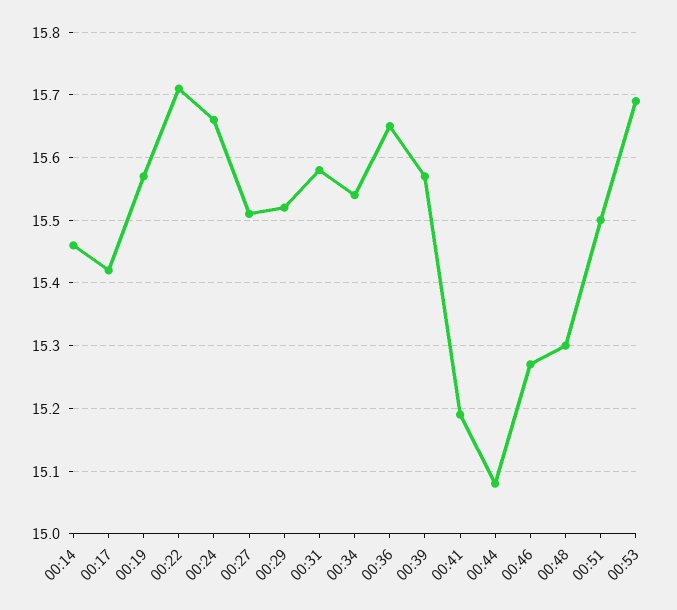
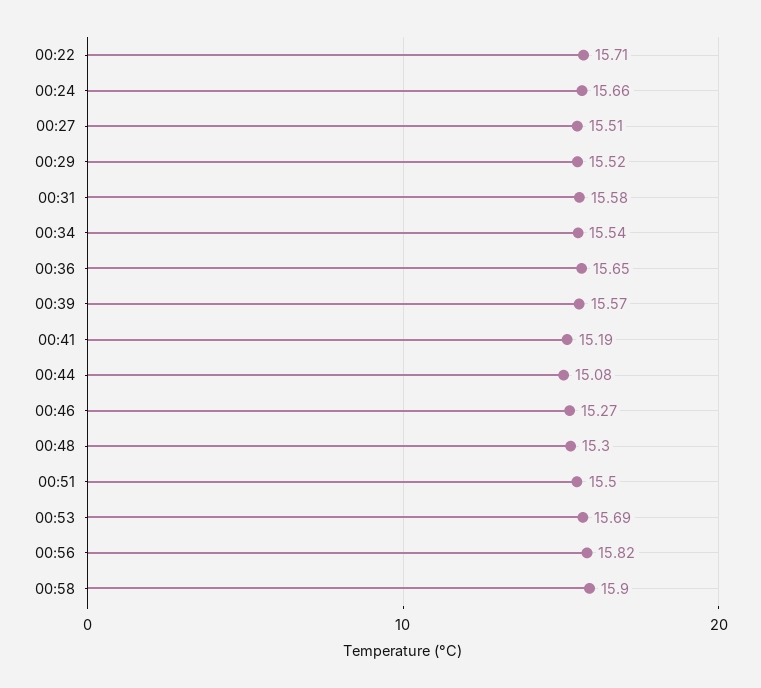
00:14: 15.46 -> none
00:17: 15.42 -> none
00:19: 15.57 -> none
00:56: none -> 15.82
00:58: none -> 15.9

